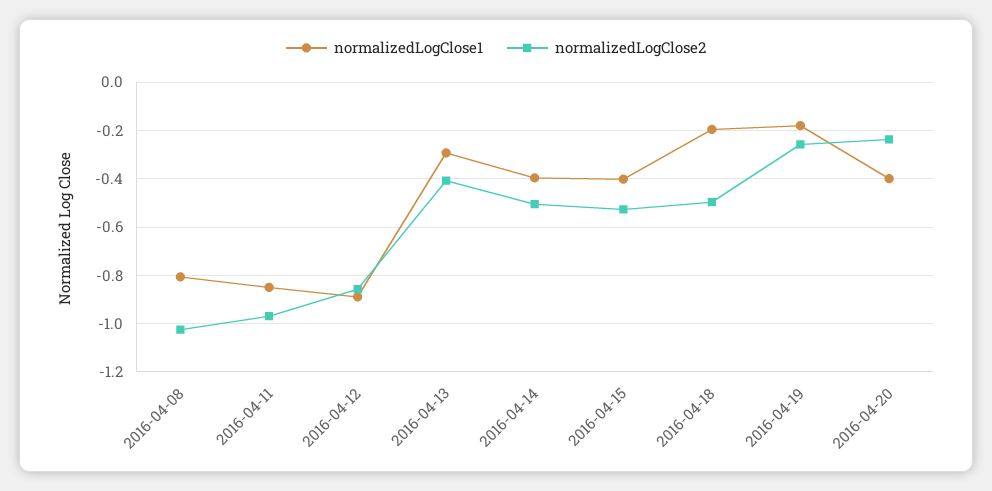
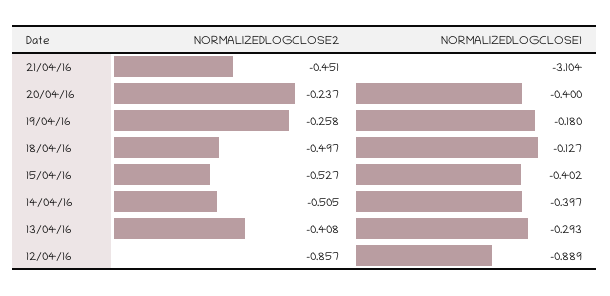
normalizedLogClose1, 2016-04-08: -0.8 -> none
normalizedLogClose2, 2016-04-08: -1.025 -> none
normalizedLogClose1, 2016-04-11: -0.85 -> none
normalizedLogClose2, 2016-04-11: -0.975 -> none
normalizedLogClose1, 2016-04-18: -0.2 -> -0.127
normalizedLogClose2, 21/04/16: none -> -0.451
normalizedLogClose1, 21/04/16: none -> -3.104

